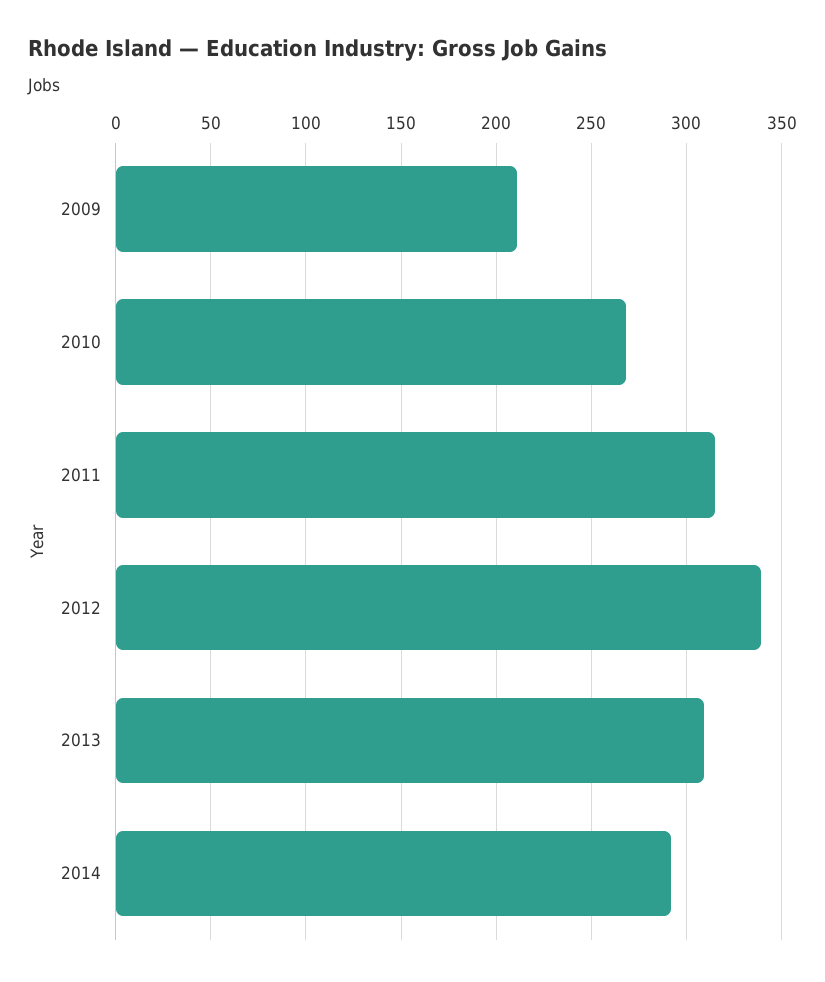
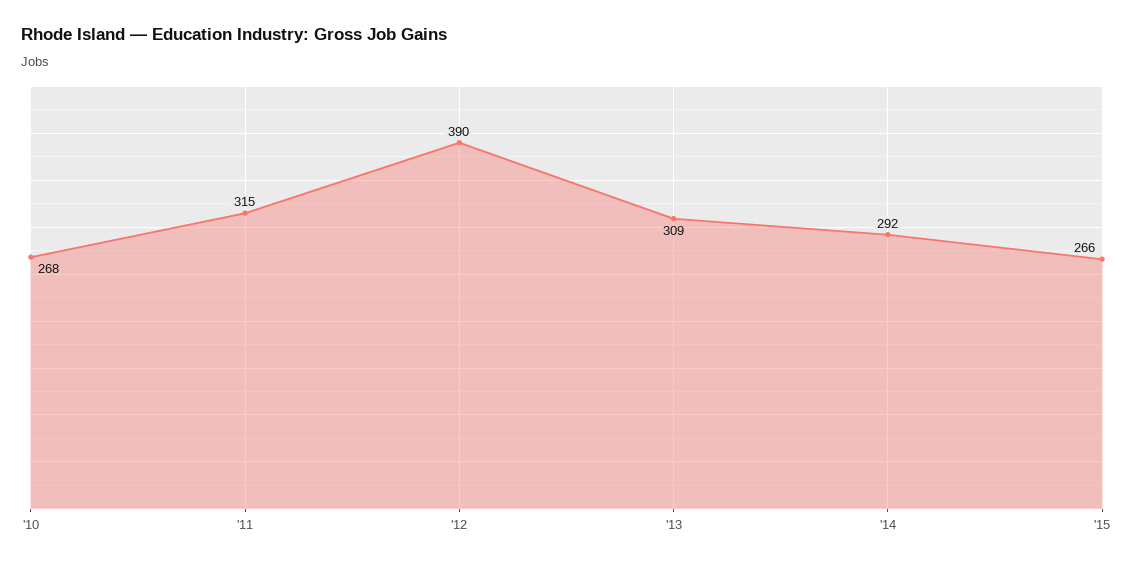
2009: 210 -> none
2012: 340 -> 390
'15: none -> 266

